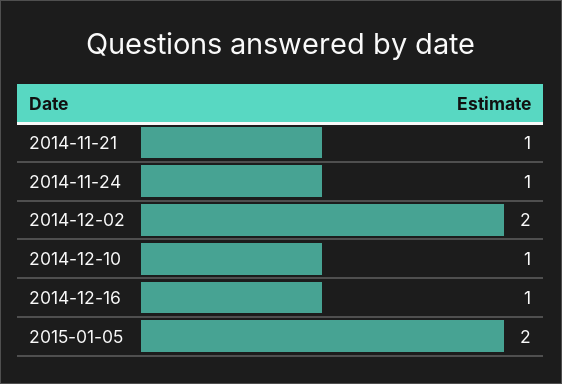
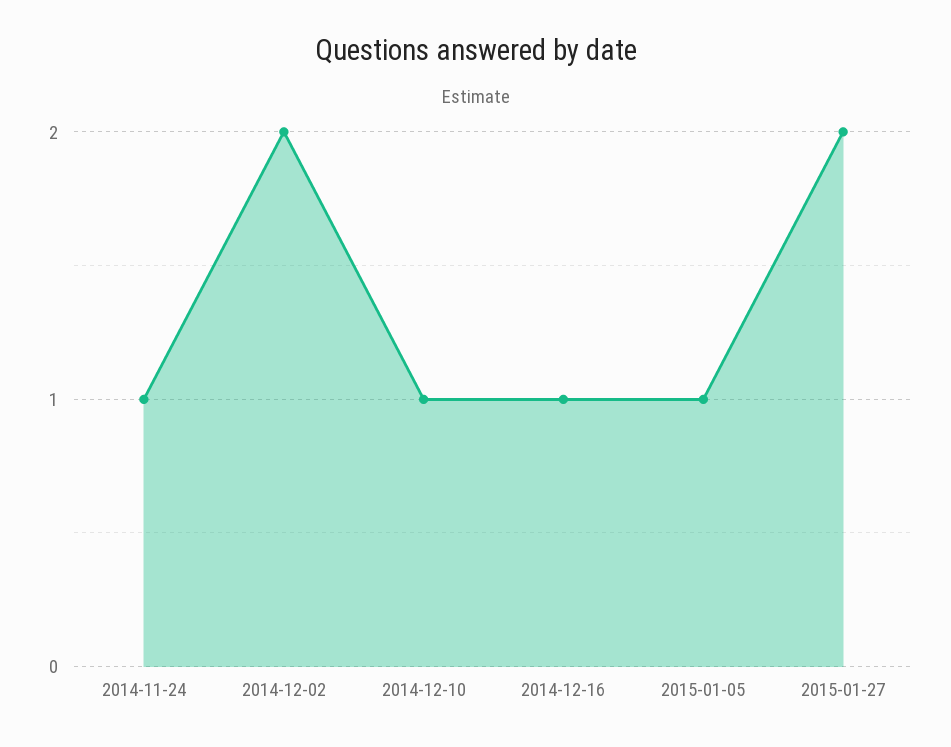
2014-11-21: 1 -> none
2015-01-05: 2 -> 1
2015-01-27: none -> 2

